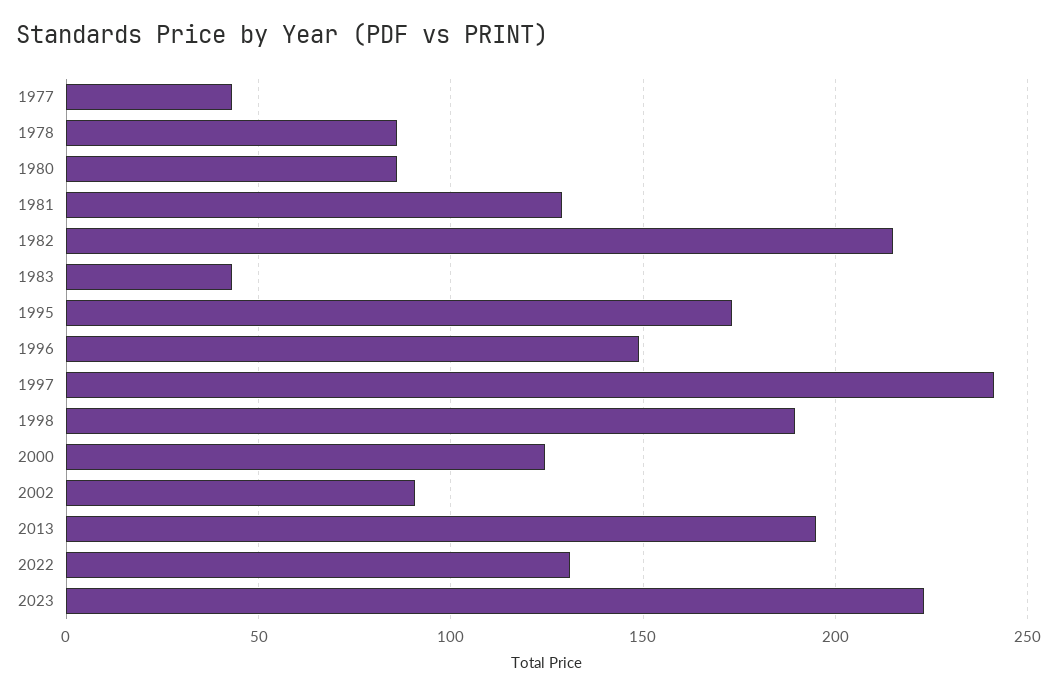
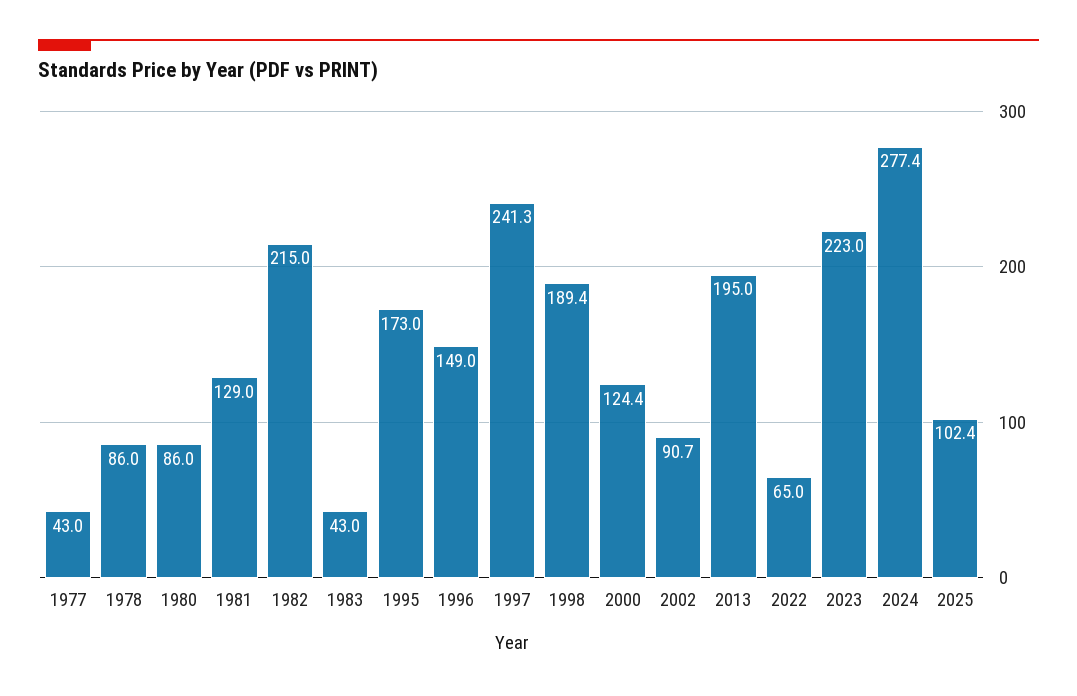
2022: 130 -> 65
2024: none -> 277.4
2025: none -> 102.4

